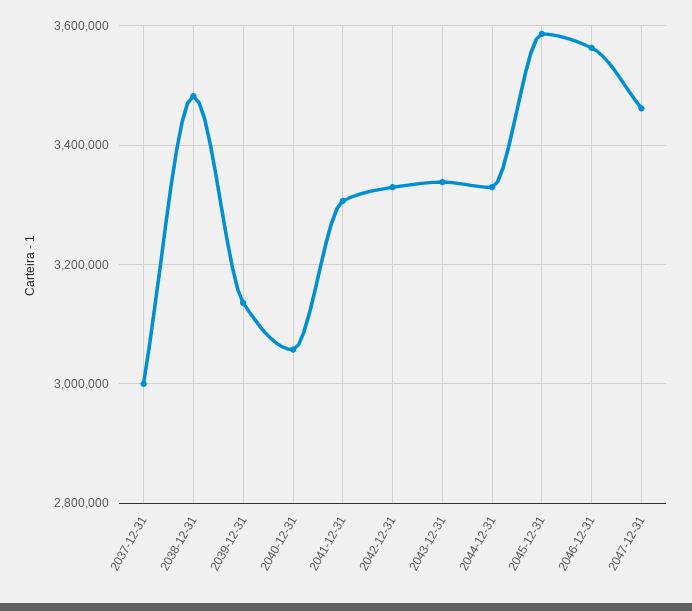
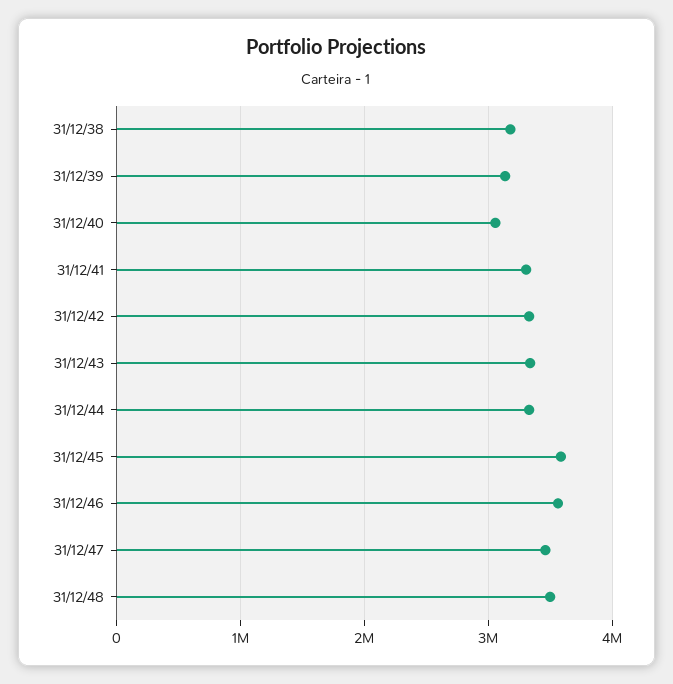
2037-12-31: 3000000 -> none
2038-12-31: 3480000 -> 3200000
31/12/48: none -> 3500000

